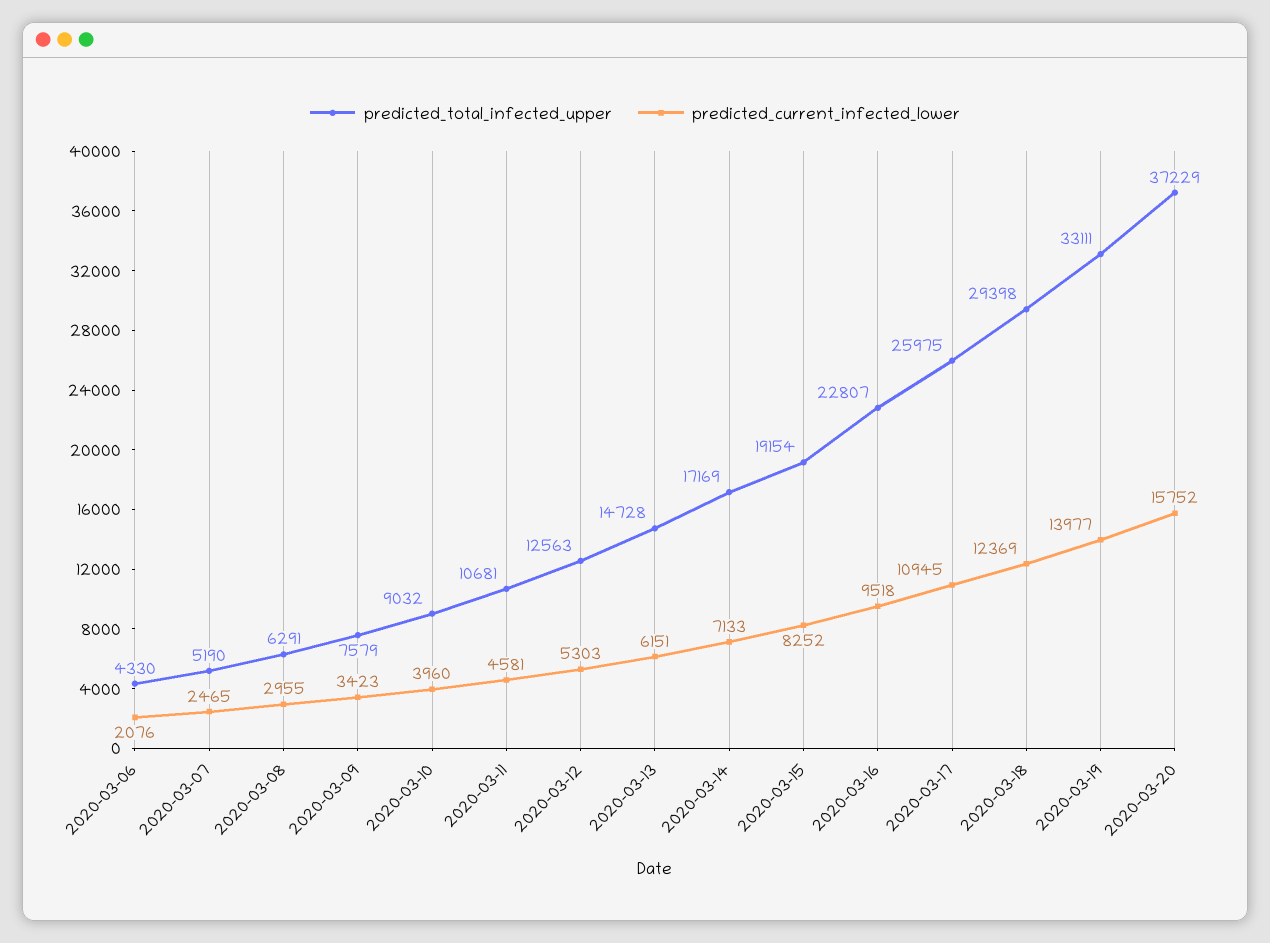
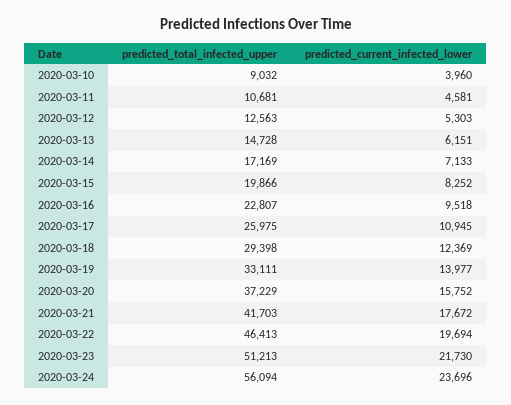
predicted_total_infected_upper, 2020-03-06: 4330 -> none
predicted_current_infected_lower, 2020-03-06: 2076 -> none
predicted_total_infected_upper, 2020-03-07: 5190 -> none
predicted_current_infected_lower, 2020-03-07: 2465 -> none
predicted_total_infected_upper, 2020-03-08: 6291 -> none
predicted_current_infected_lower, 2020-03-08: 2955 -> none
predicted_total_infected_upper, 2020-03-09: 7579 -> none
predicted_current_infected_lower, 2020-03-09: 3423 -> none
predicted_total_infected_upper, 2020-03-15: 19154 -> 19866
predicted_total_infected_upper, 2020-03-21: none -> 41703
predicted_current_infected_lower, 2020-03-21: none -> 17672
predicted_total_infected_upper, 2020-03-22: none -> 46413
predicted_current_infected_lower, 2020-03-22: none -> 19694
predicted_total_infected_upper, 2020-03-23: none -> 51213
predicted_current_infected_lower, 2020-03-23: none -> 21730
predicted_total_infected_upper, 2020-03-24: none -> 56094
predicted_current_infected_lower, 2020-03-24: none -> 23696

